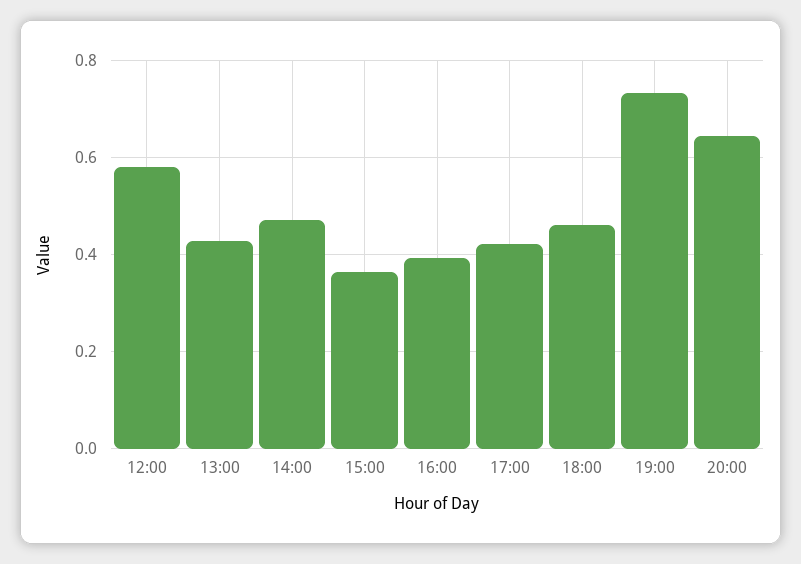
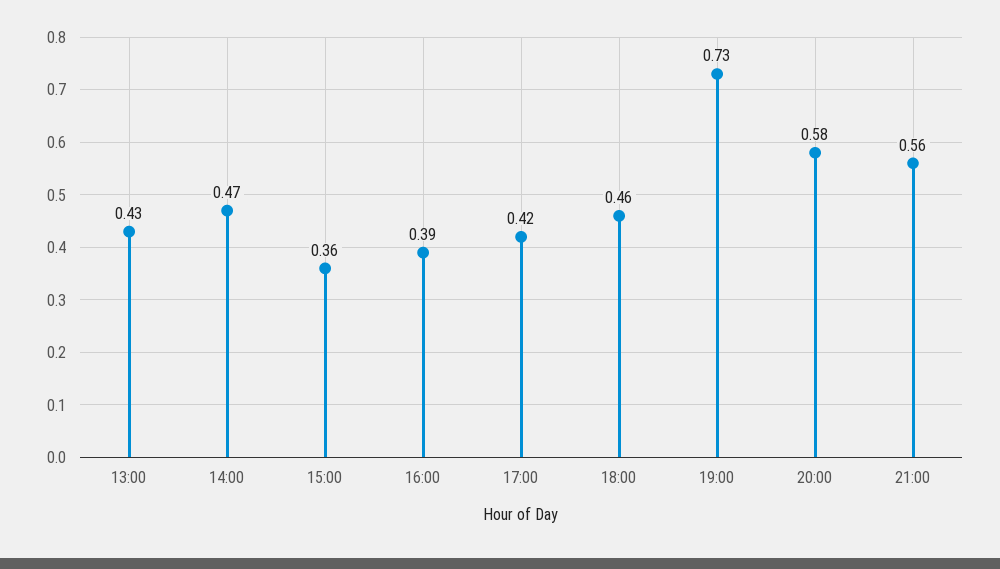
12:00: 0.58 -> none
20:00: 0.64 -> 0.58
21:00: none -> 0.56

